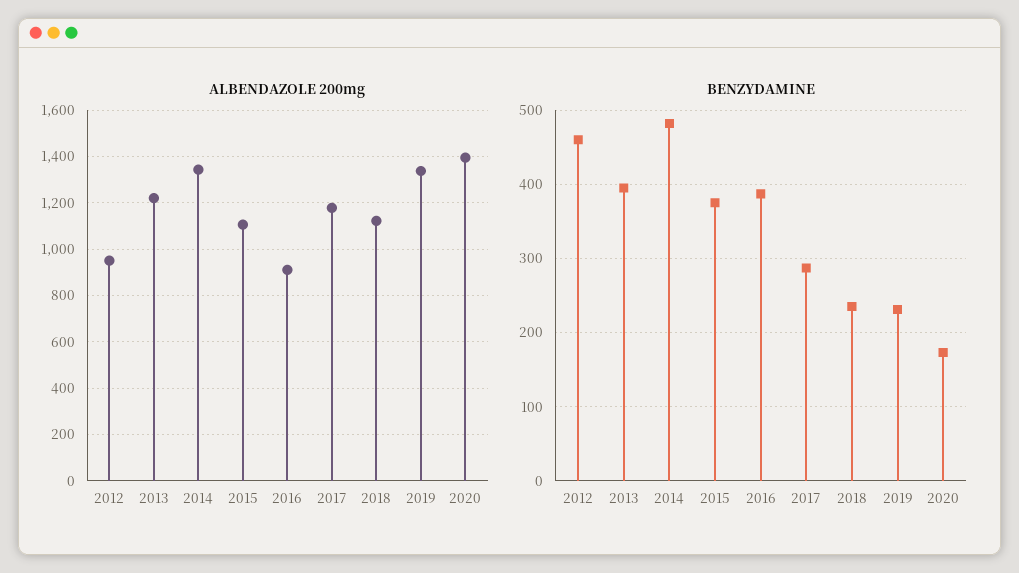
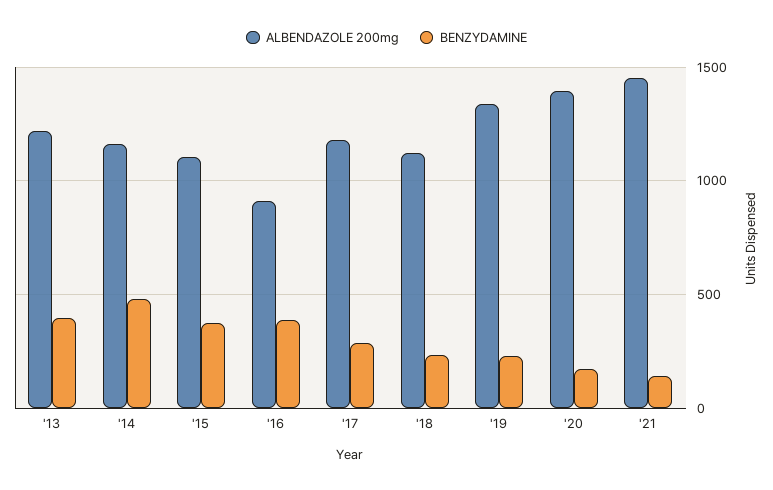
ALBENDAZOLE 200mg, 2012: 950 -> none
ALBENDAZOLE 200mg, 2014: 1350 -> 1150
BENZYDAMINE, 2012: 460 -> none
ALBENDAZOLE 200mg, '21: none -> 1450
BENZYDAMINE, '21: none -> 150

